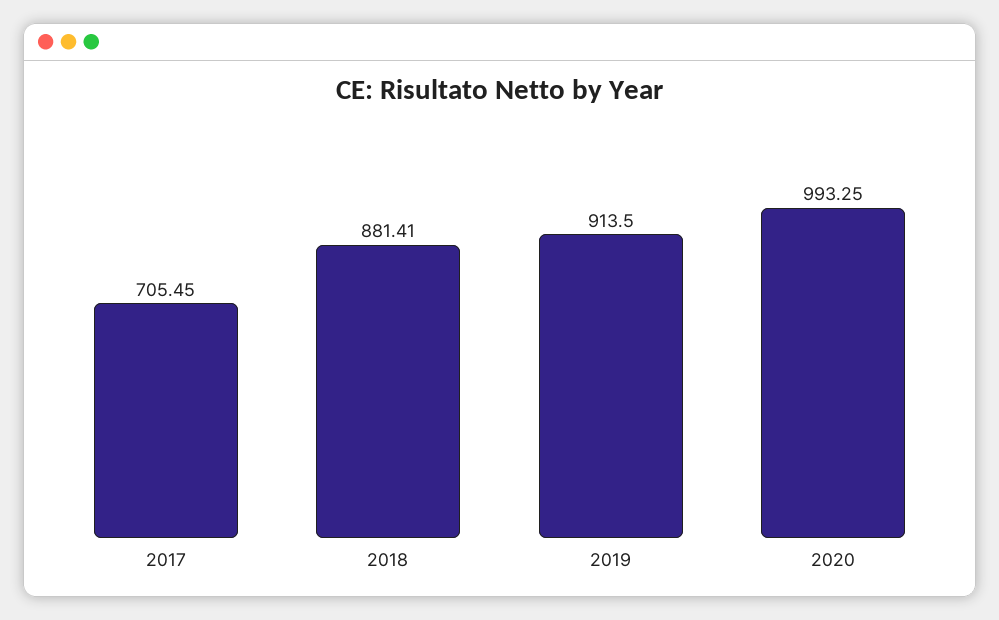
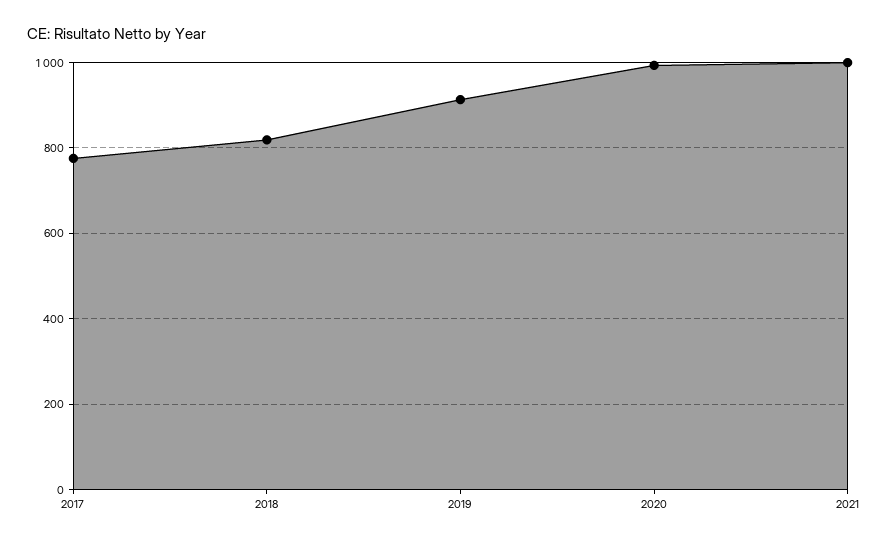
2017: 705.45 -> 780
2018: 881.41 -> 820
2021: none -> 1000

